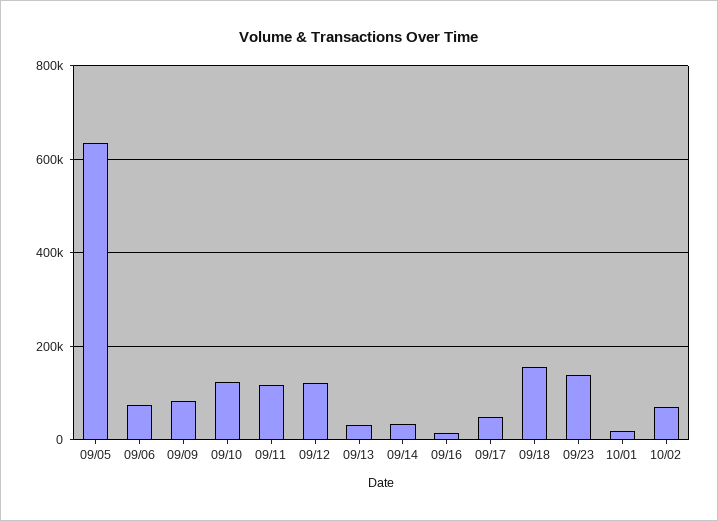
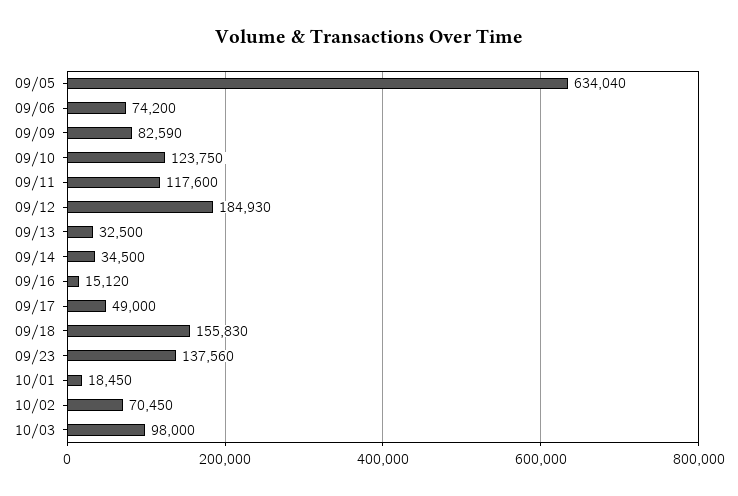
09/12: 120000 -> 184930
10/03: none -> 98000

